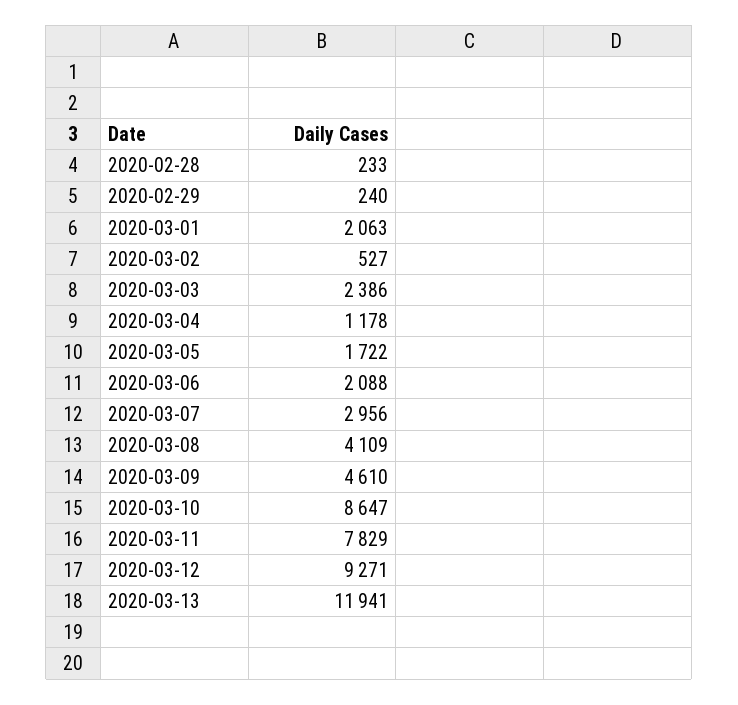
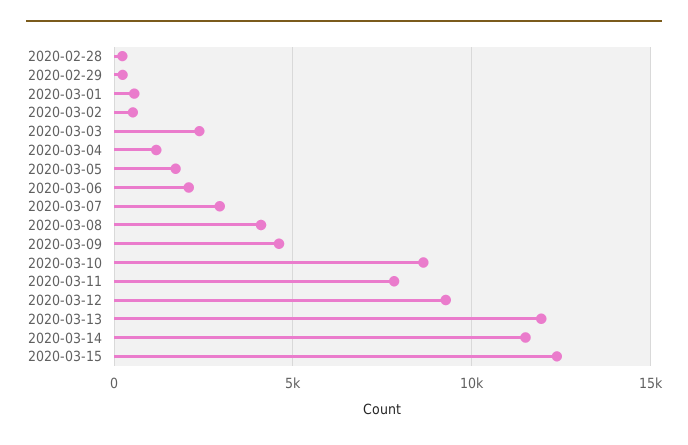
2020-03-01: 2063 -> 500
2020-03-14: none -> 11500
2020-03-15: none -> 12500

